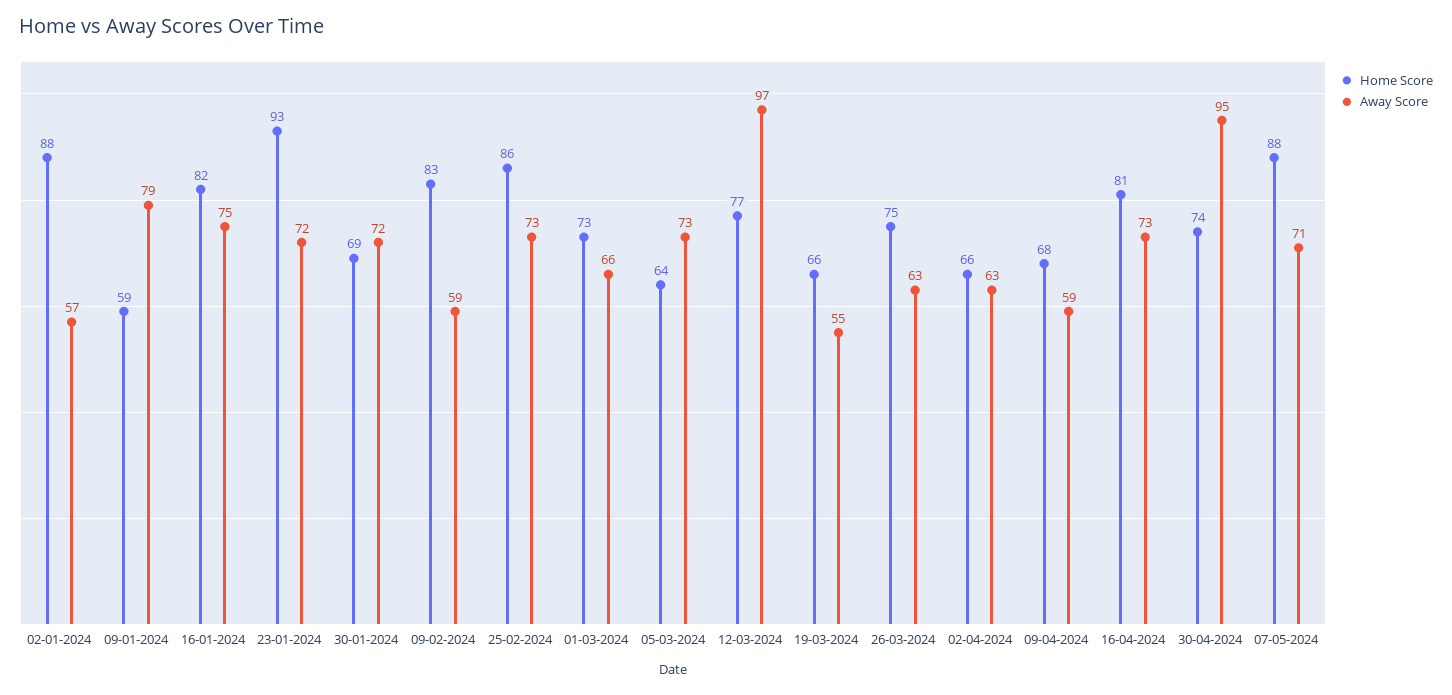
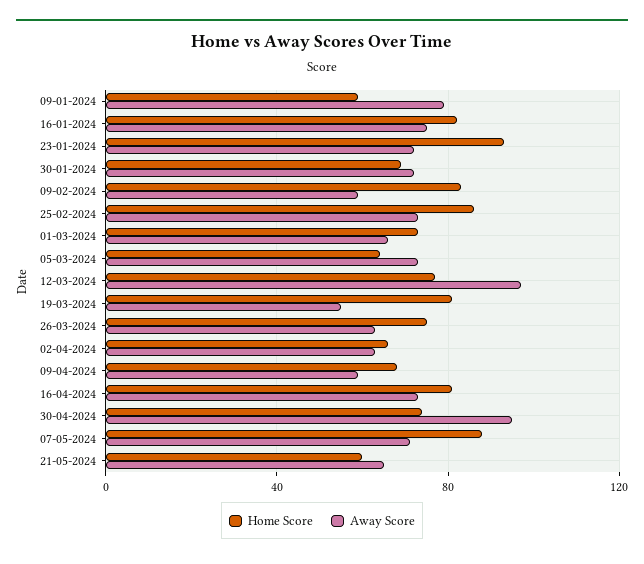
Home Score, 02-01-2024: 88 -> none
Away Score, 02-01-2024: 57 -> none
Home Score, 19-03-2024: 66 -> 80
Home Score, 21-05-2024: none -> 60
Away Score, 21-05-2024: none -> 65

